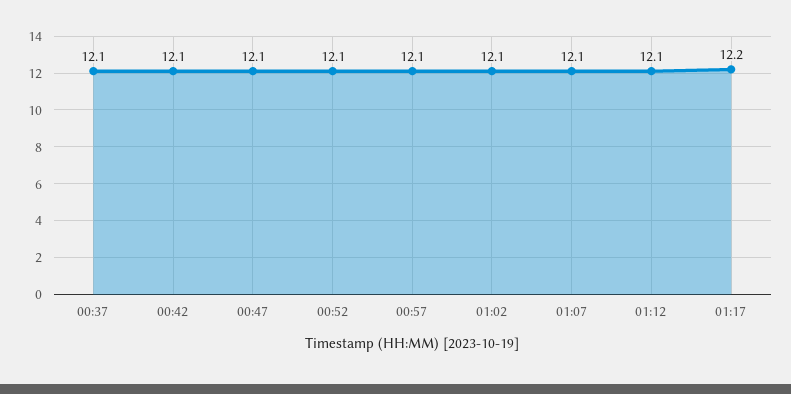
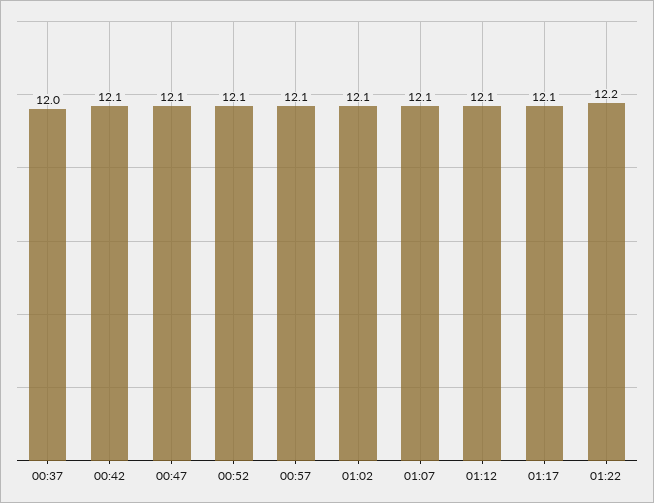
00:37: 12.1 -> 12
01:17: 12.2 -> 12.1
01:22: none -> 12.2

